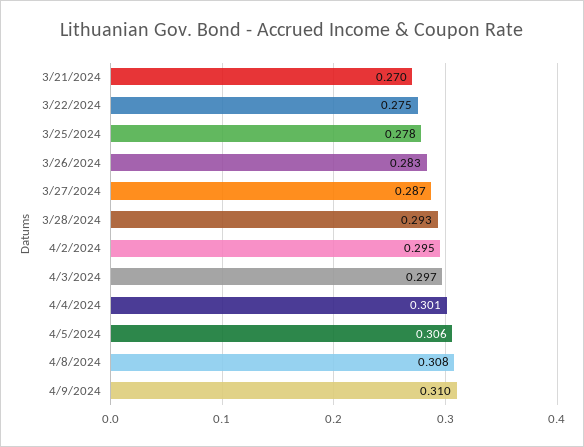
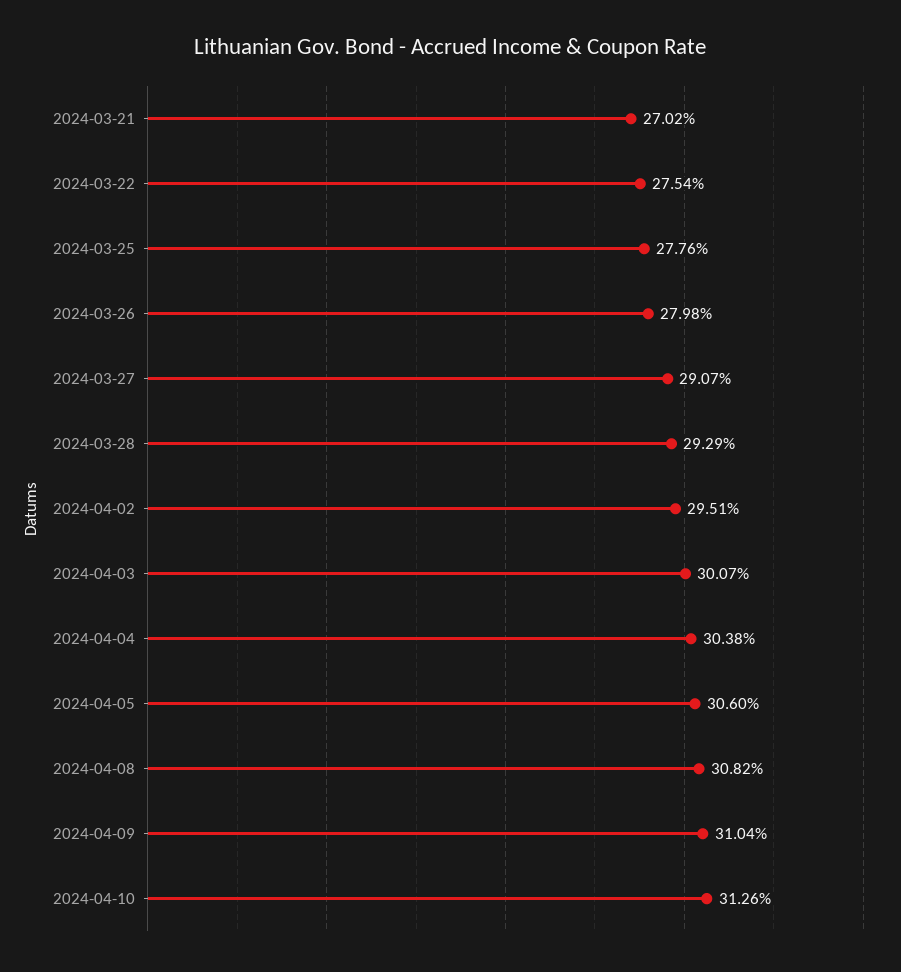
3/26/2024: 0.283 -> 0.2798
3/27/2024: 0.287 -> 0.2907
4/3/2024: 0.297 -> 0.3007
4/4/2024: 0.301 -> 0.3038
2024-04-10: none -> 0.3126

